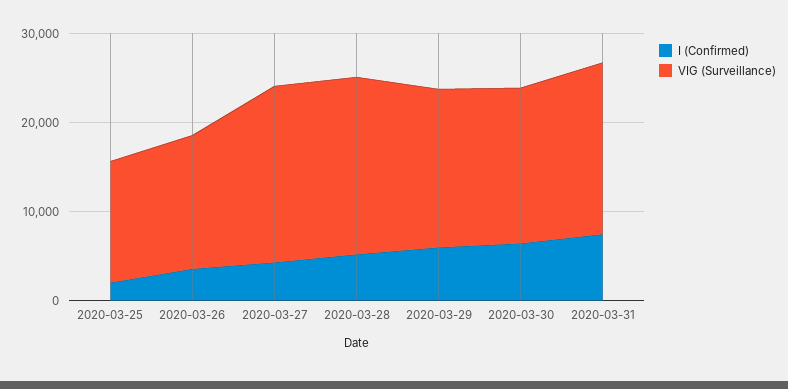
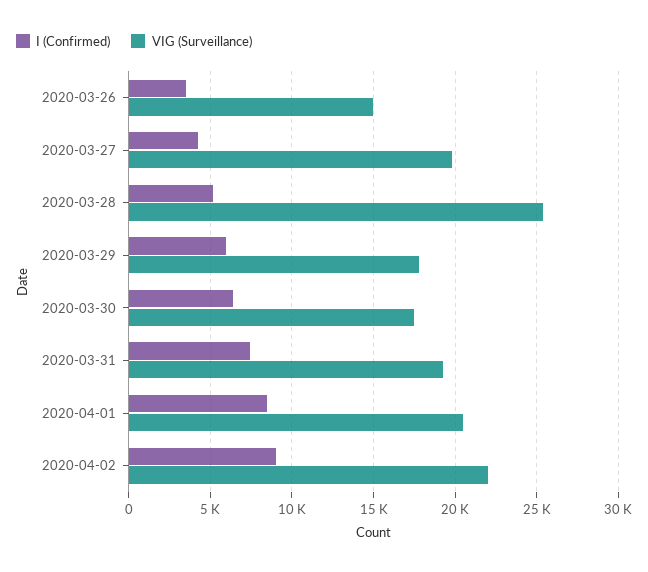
I (Confirmed), 2020-03-25: 2000 -> none
VIG (Surveillance), 2020-03-25: 14000 -> none
VIG (Surveillance), 2020-03-28: 20000 -> 25500
I (Confirmed), 2020-04-01: none -> 8500
VIG (Surveillance), 2020-04-01: none -> 20500
I (Confirmed), 2020-04-02: none -> 9000
VIG (Surveillance), 2020-04-02: none -> 22000

